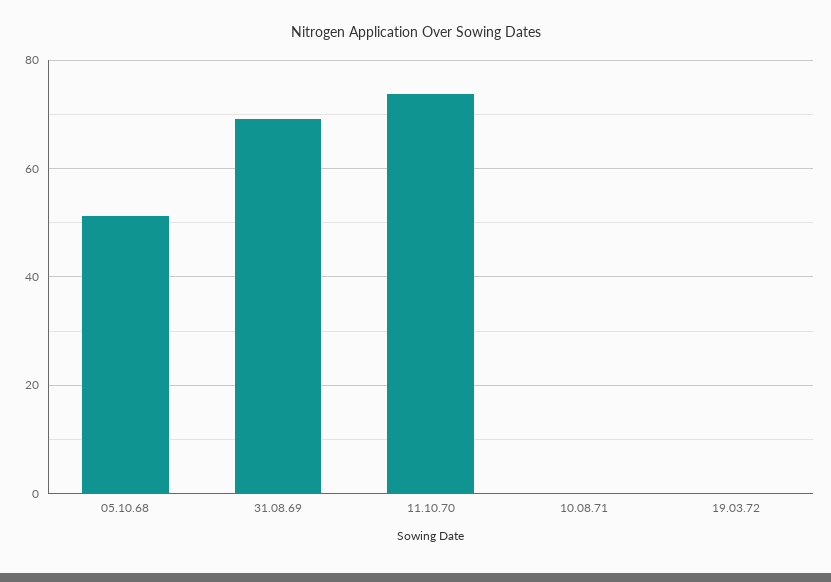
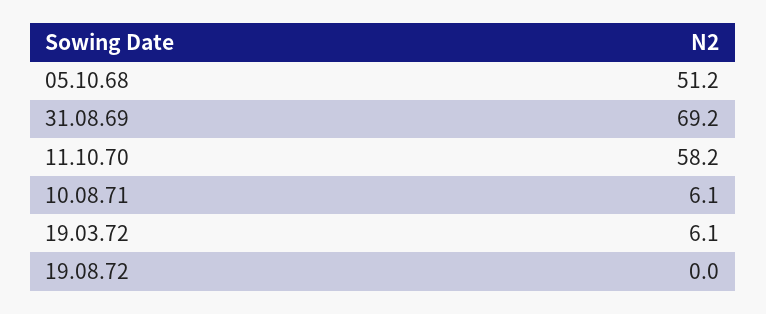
11.10.70: 74 -> 58.2
10.08.71: 0 -> 6.1
19.03.72: 0 -> 6.1
19.08.72: none -> 0

